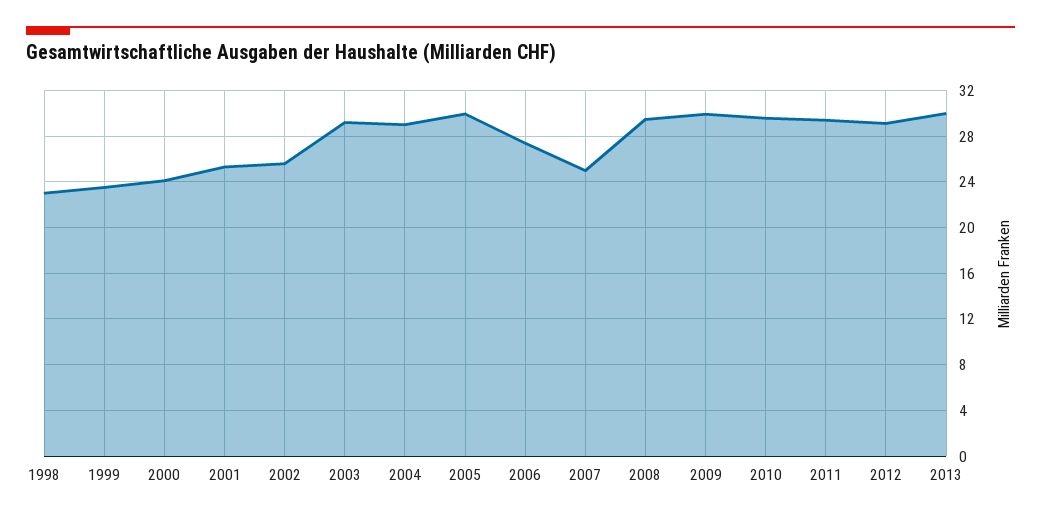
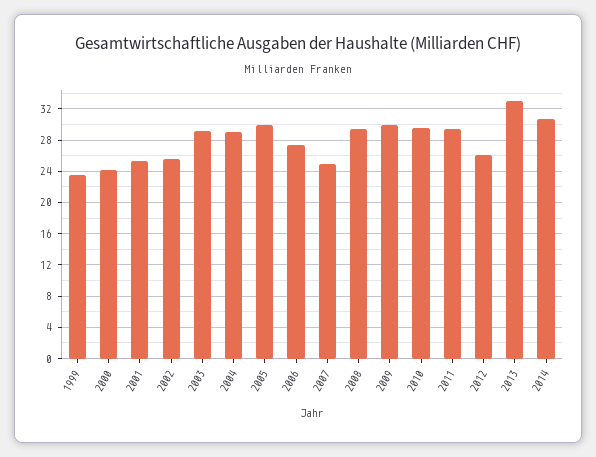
1998: 23 -> none
2012: 29 -> 26
2013: 30 -> 33
2014: none -> 31

